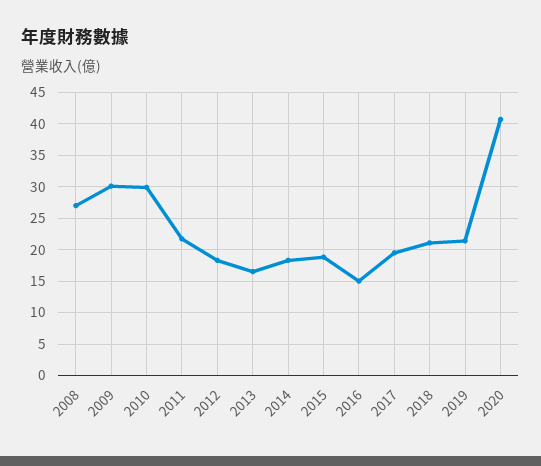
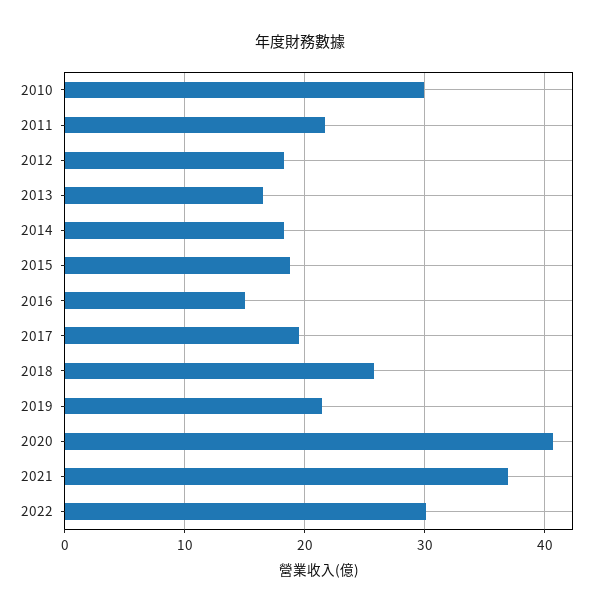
2008: 27 -> none
2009: 30 -> none
2018: 21 -> 26
2021: none -> 37
2022: none -> 30

